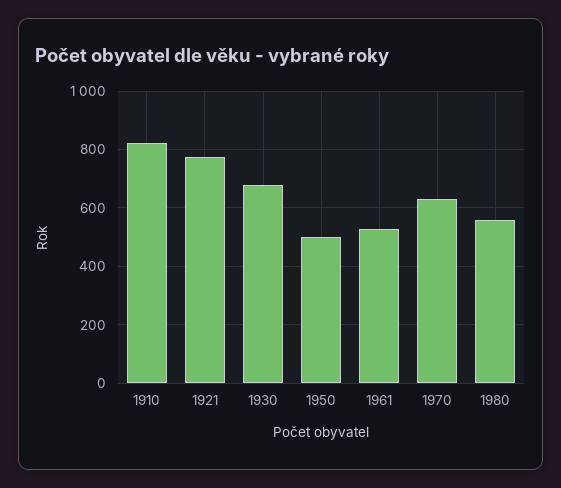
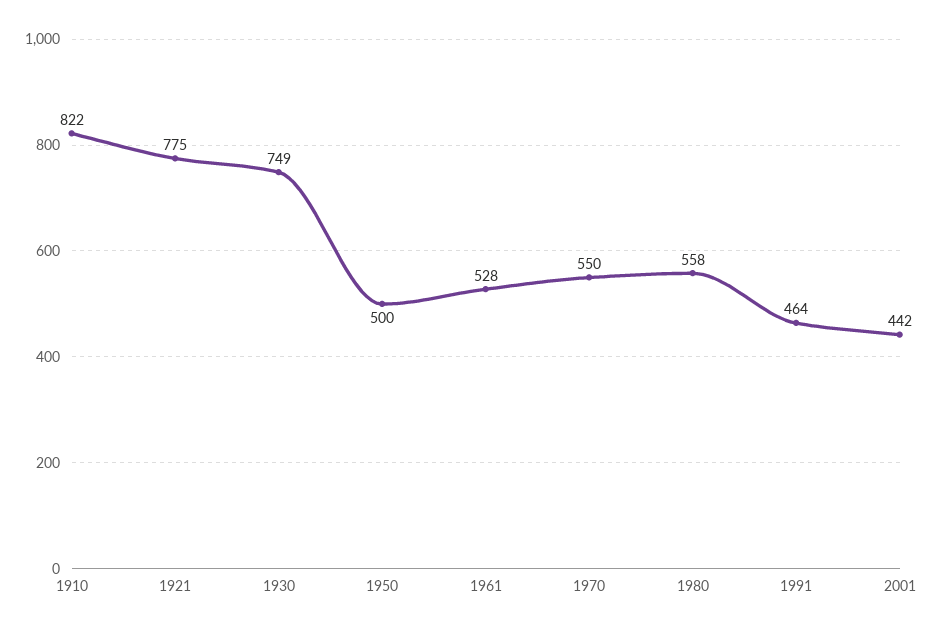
1930: 675 -> 749
1970: 625 -> 550
1991: none -> 464
2001: none -> 442

